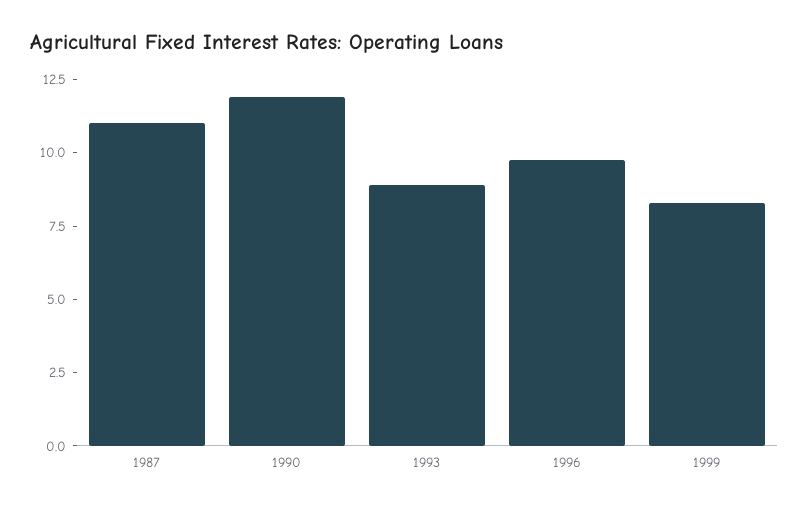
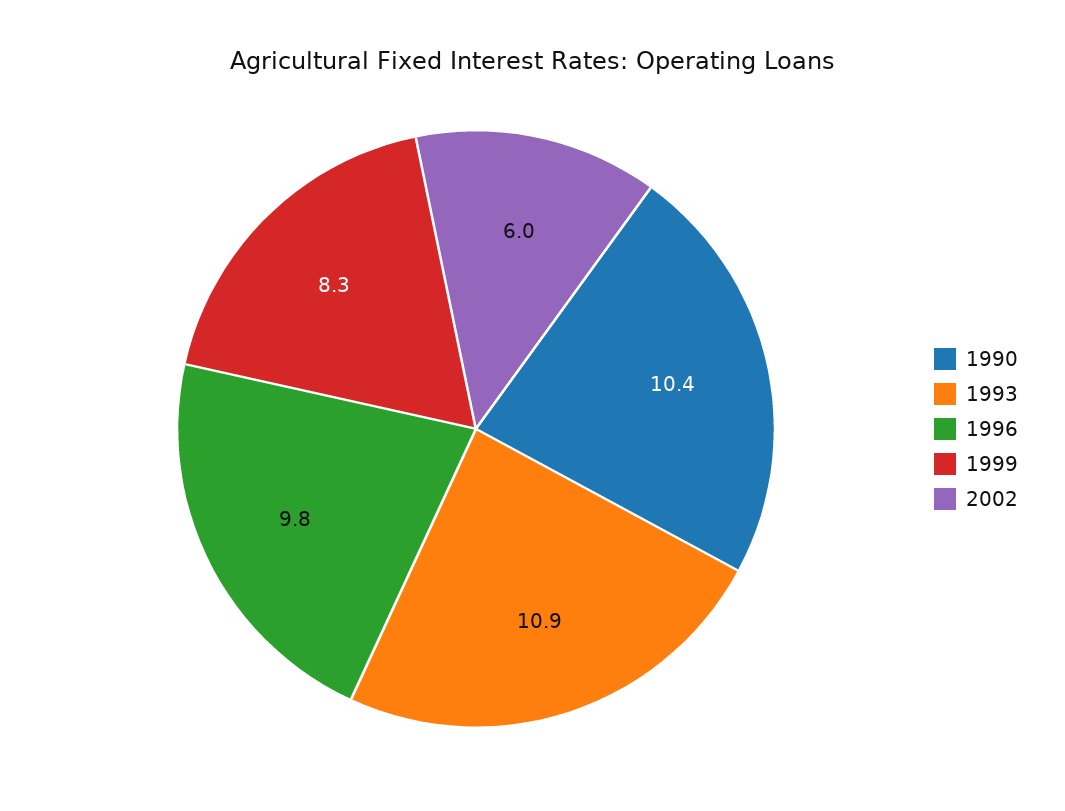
1987: 11 -> none
1990: 12 -> 10.4
1993: 9 -> 10.9
2002: none -> 6

